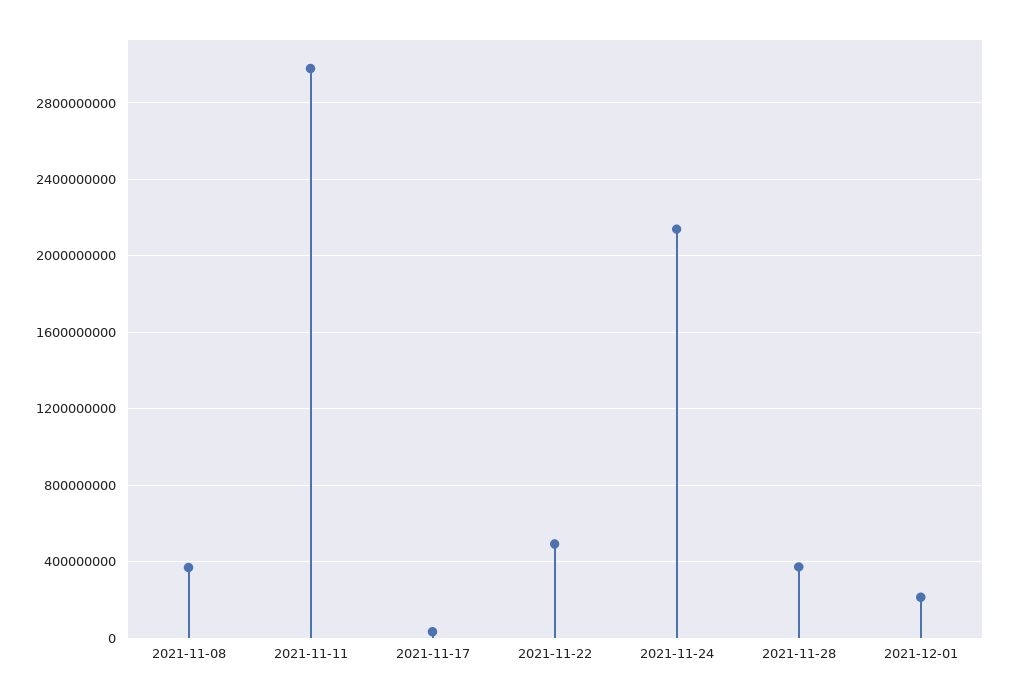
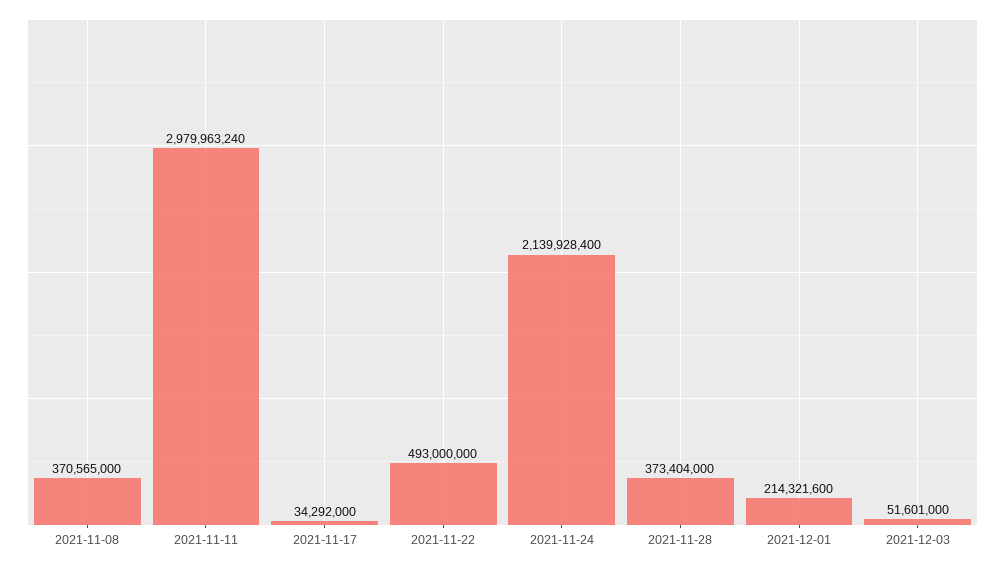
2021-12-03: none -> 51601000

